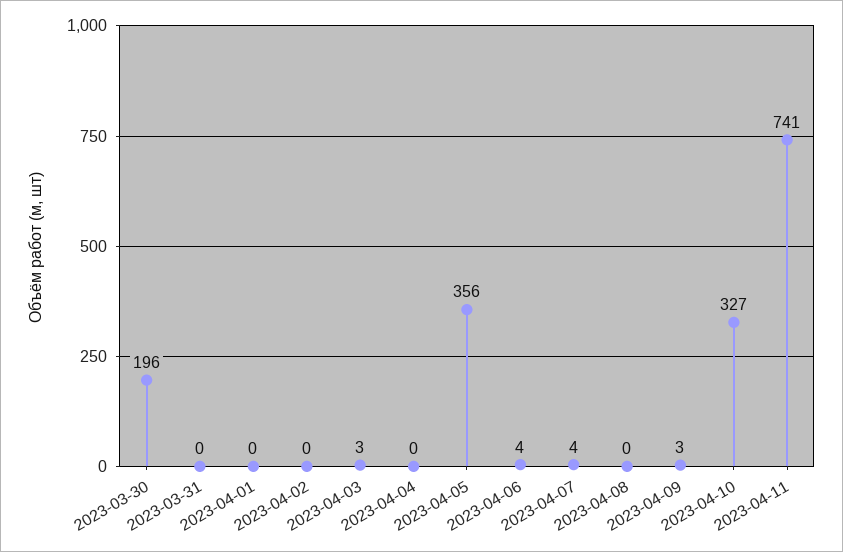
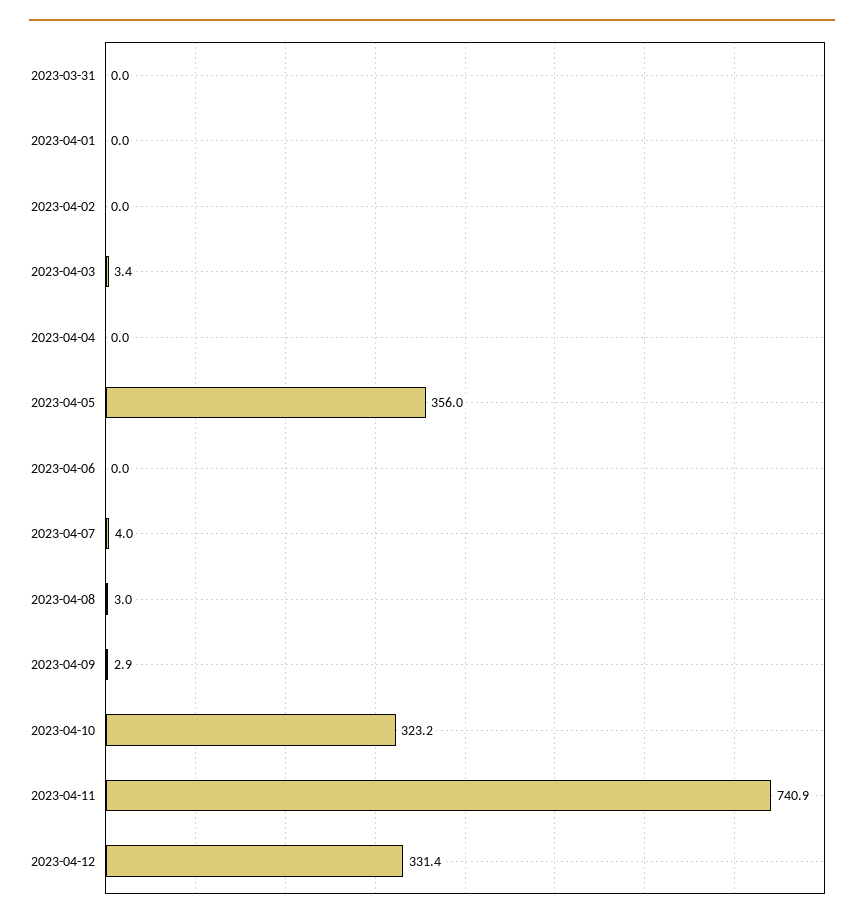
2023-03-30: 196 -> none
2023-04-06: 4 -> 0
2023-04-08: 0 -> 3
2023-04-10: 327 -> 323.2
2023-04-12: none -> 331.4

